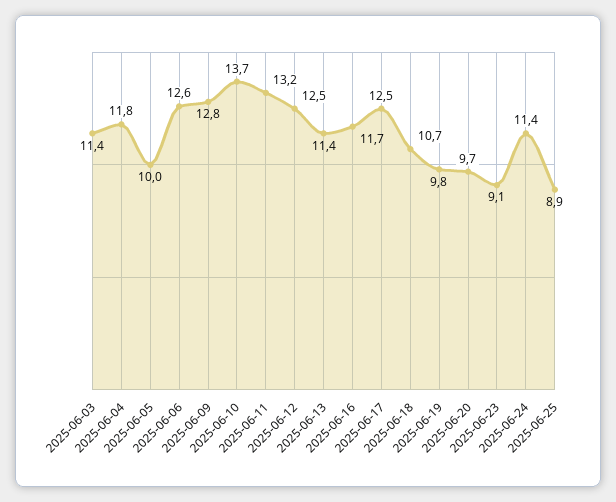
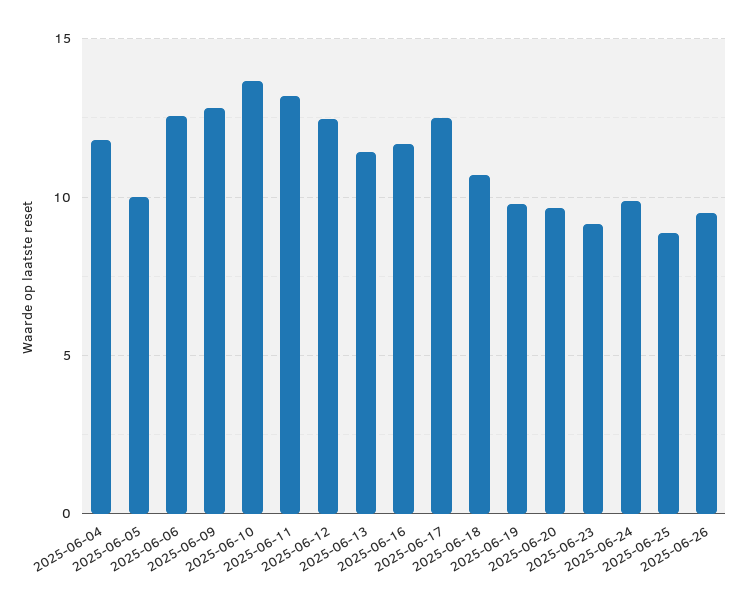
2025-06-03: 11.4 -> none
2025-06-24: 11.4 -> 10
2025-06-26: none -> 9.5

